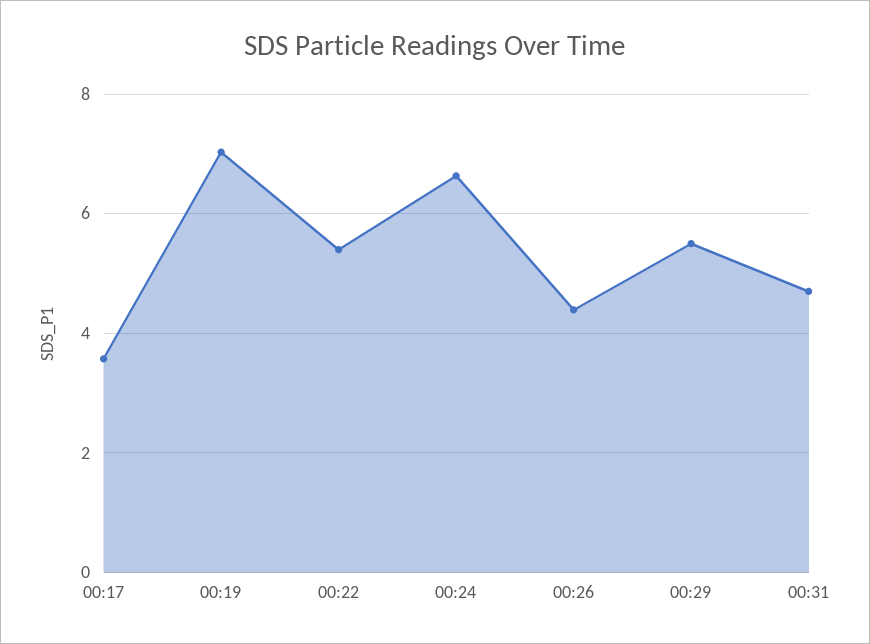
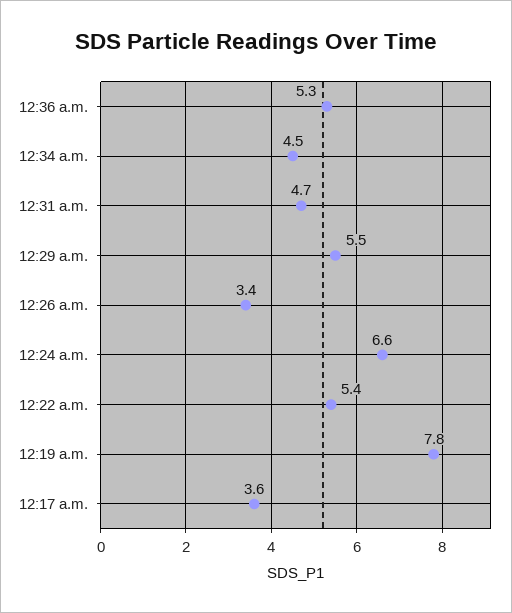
00:19: 7 -> 7.8
00:26: 4.4 -> 3.4
12:36 a.m.: none -> 5.3
12:34 a.m.: none -> 4.5

